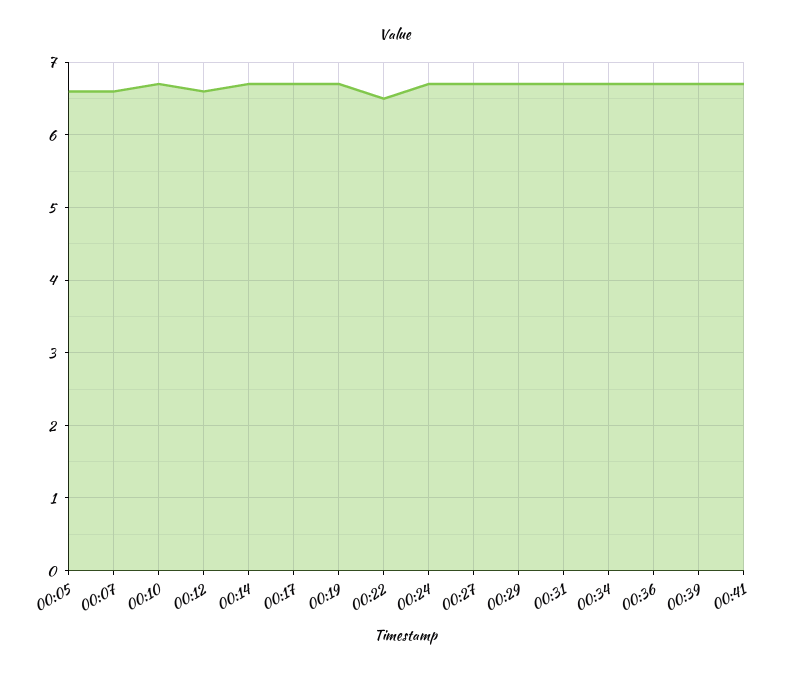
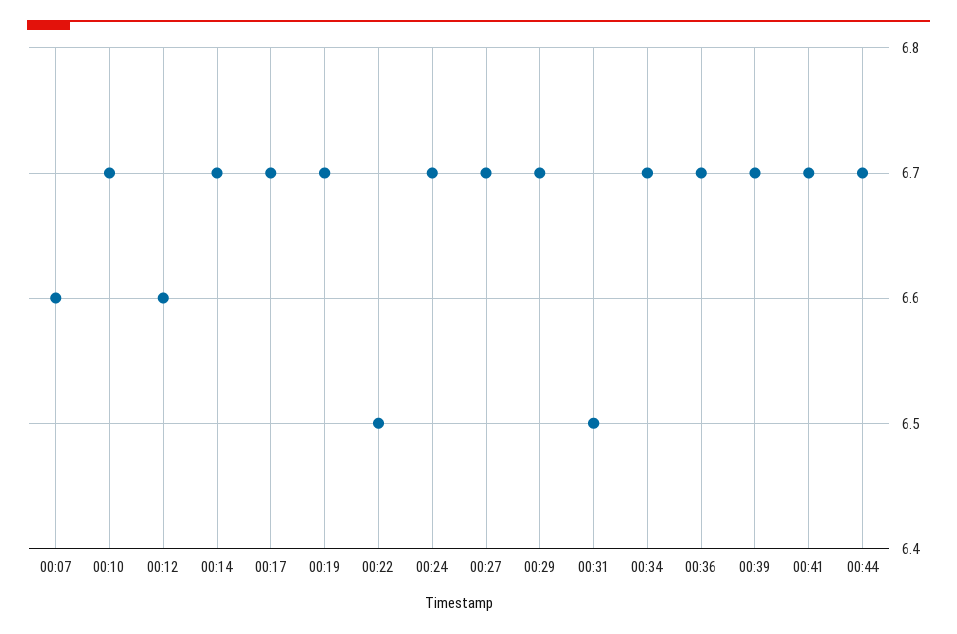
00:05: 6.6 -> none
00:31: 6.7 -> 6.5
00:44: none -> 6.7

